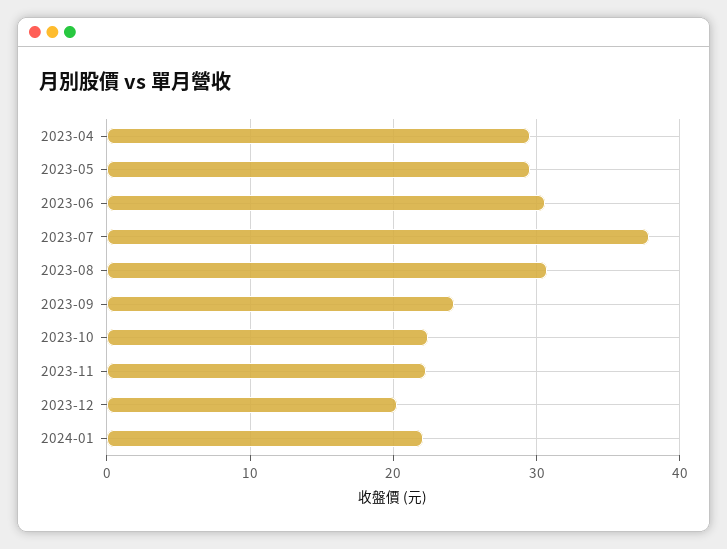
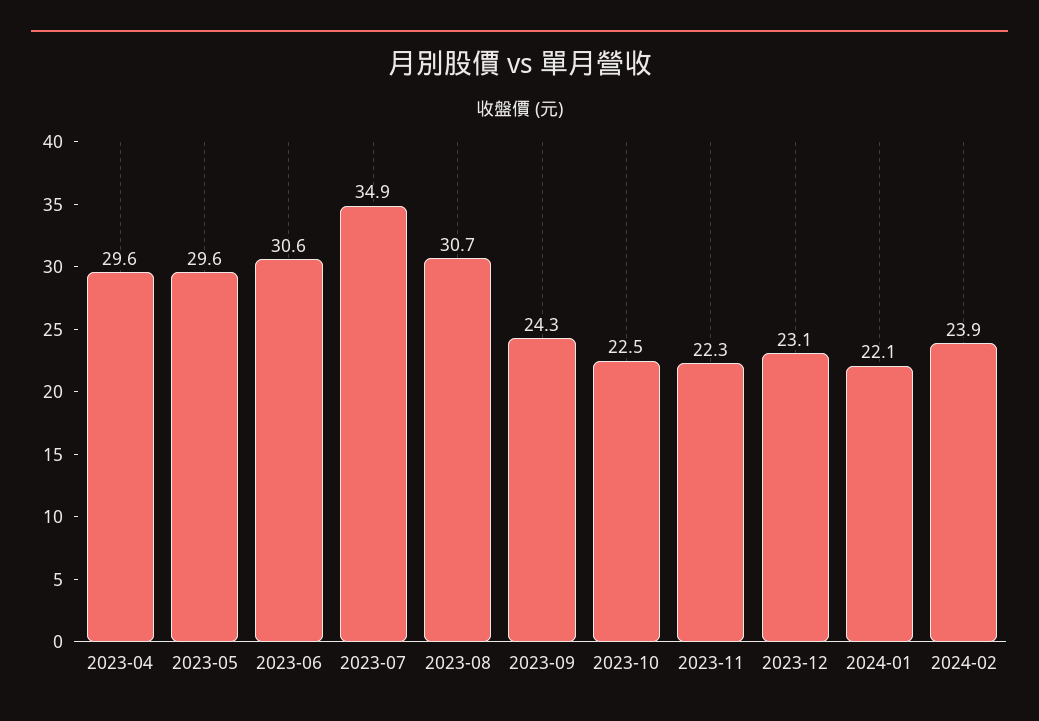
2023-07: 38 -> 34.9
2023-12: 20 -> 23.1
2024-02: none -> 23.9

